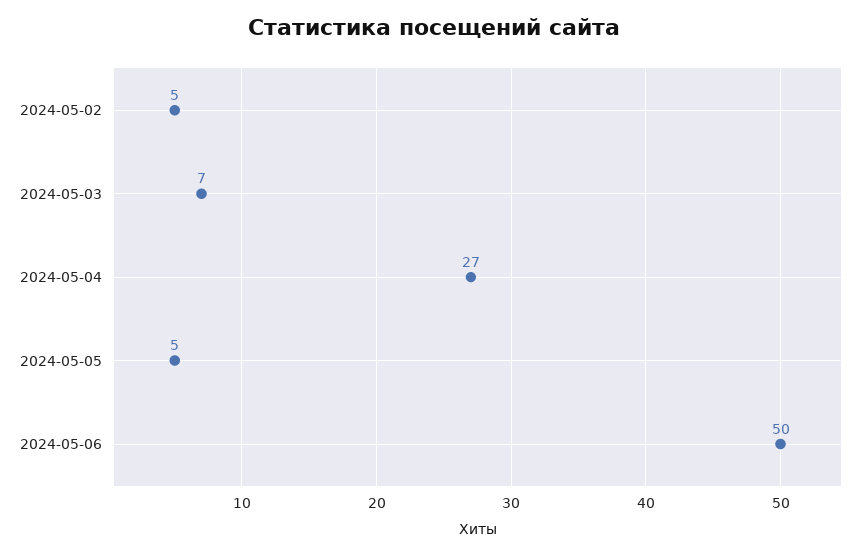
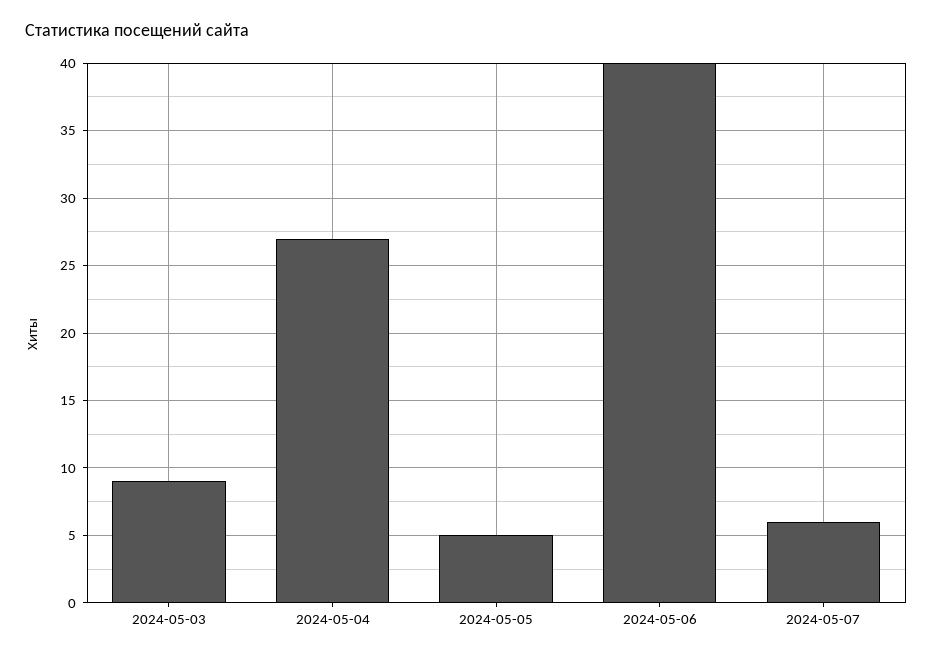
2024-05-02: 5 -> none
2024-05-03: 7 -> 9
2024-05-06: 50 -> 40
2024-05-07: none -> 6

